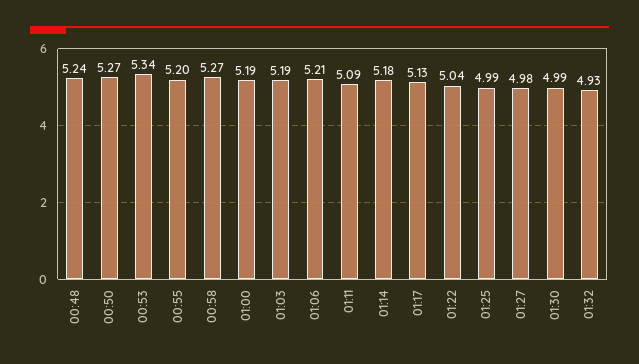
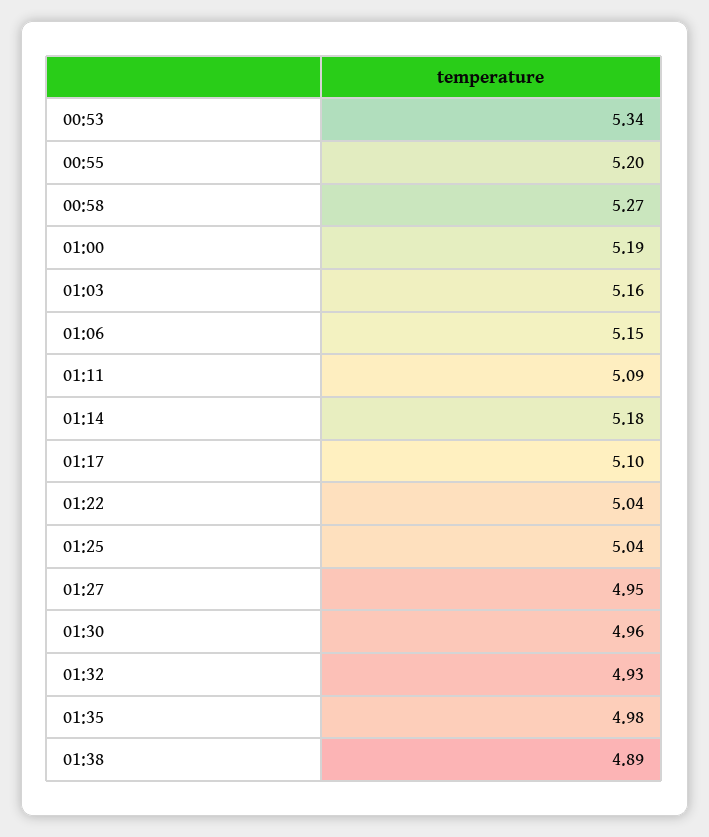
00:48: 5.24 -> none
00:50: 5.27 -> none
01:03: 5.19 -> 5.16
01:06: 5.21 -> 5.15
01:17: 5.13 -> 5.1
01:25: 4.99 -> 5.04
01:27: 4.98 -> 4.95
01:30: 4.99 -> 4.96
01:35: none -> 4.98
01:38: none -> 4.89

